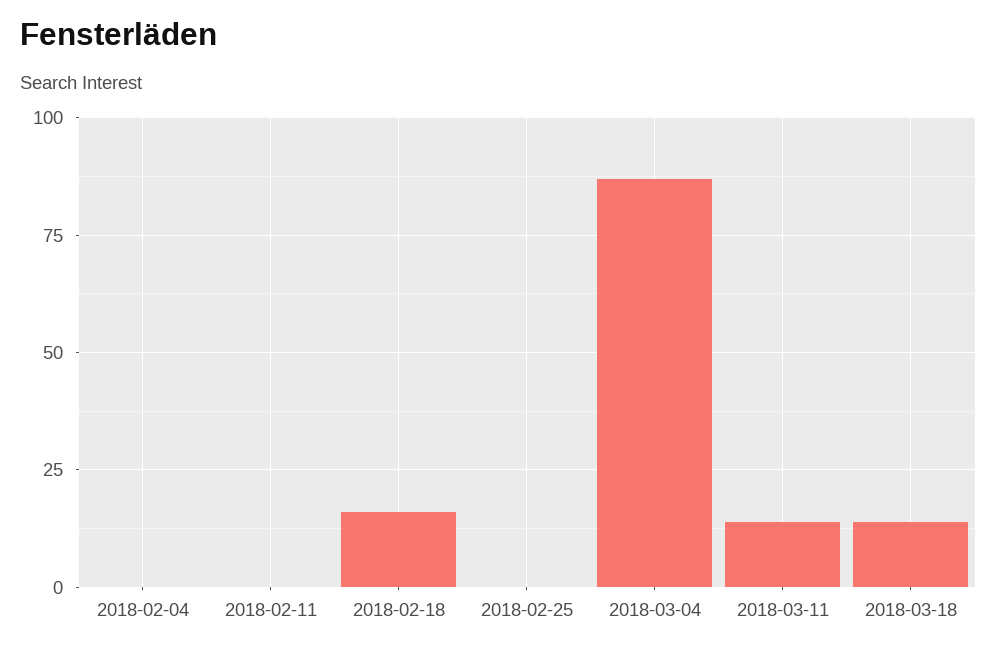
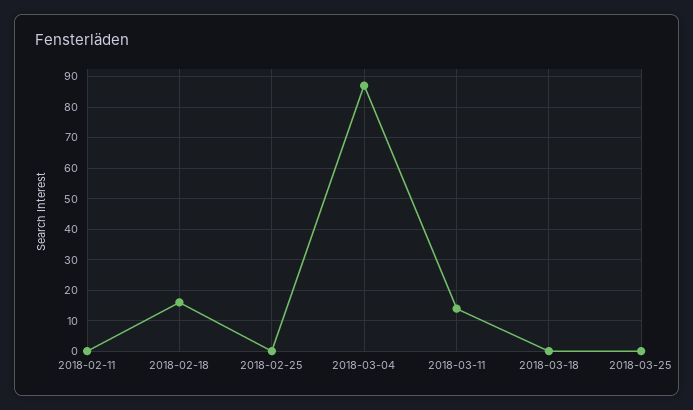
2018-02-04: 0 -> none
2018-03-18: 15 -> 0
2018-03-25: none -> 0

